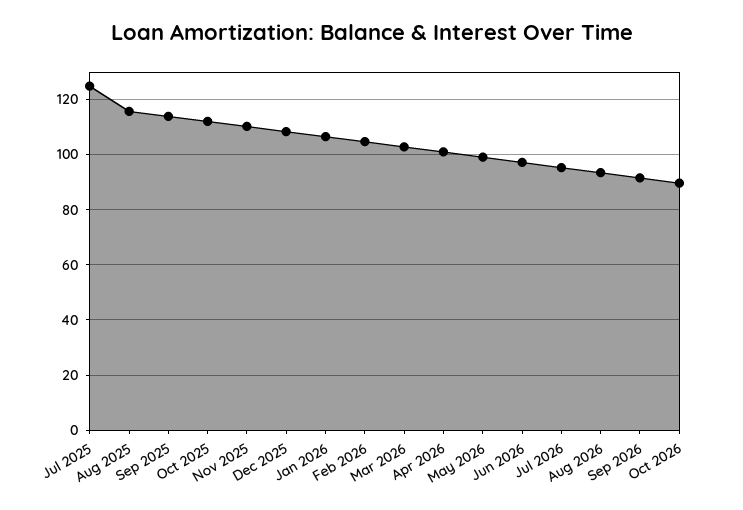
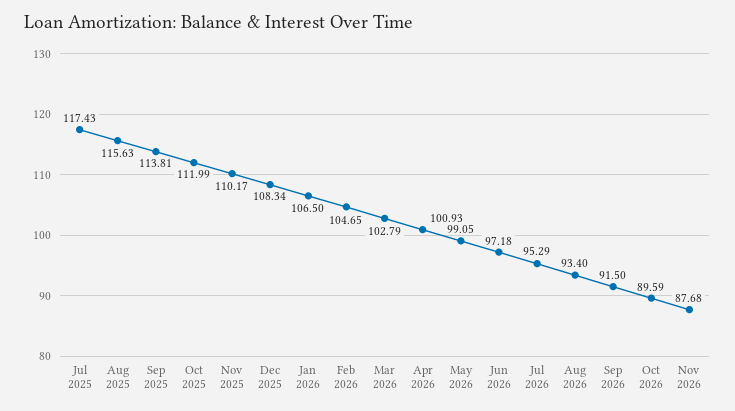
Jul 2025: 125 -> 117.43
Nov 2026: none -> 87.68

